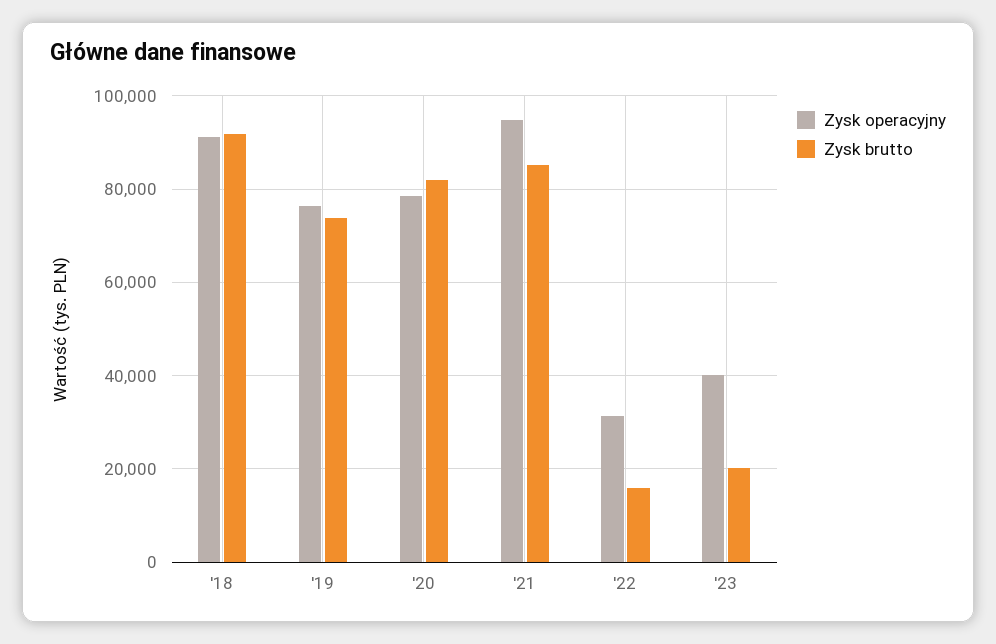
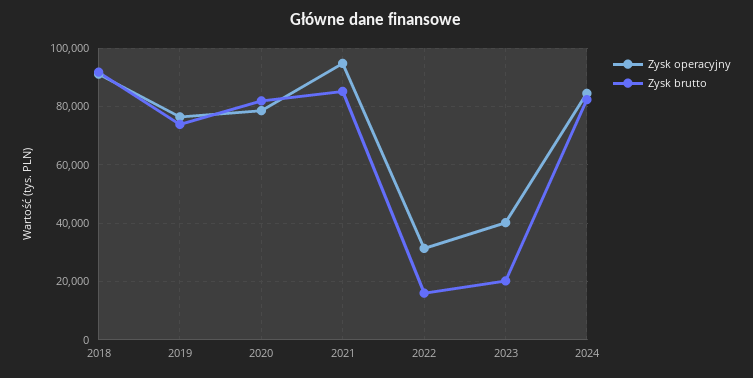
Zysk operacyjny, 2024: none -> 85000
Zysk brutto, 2024: none -> 82500

